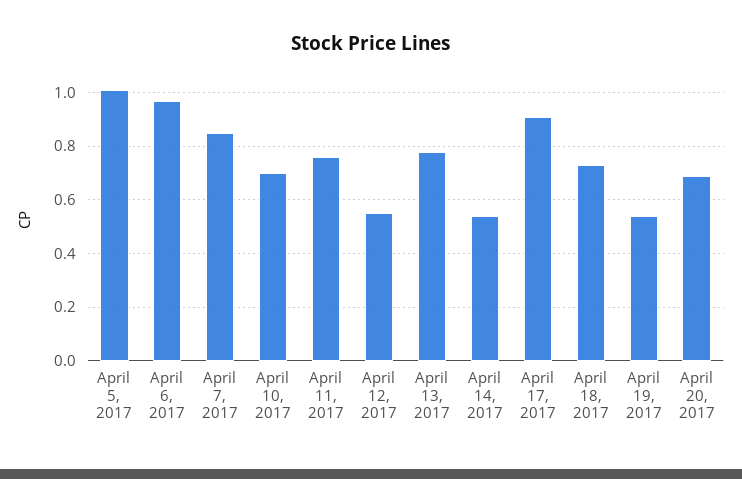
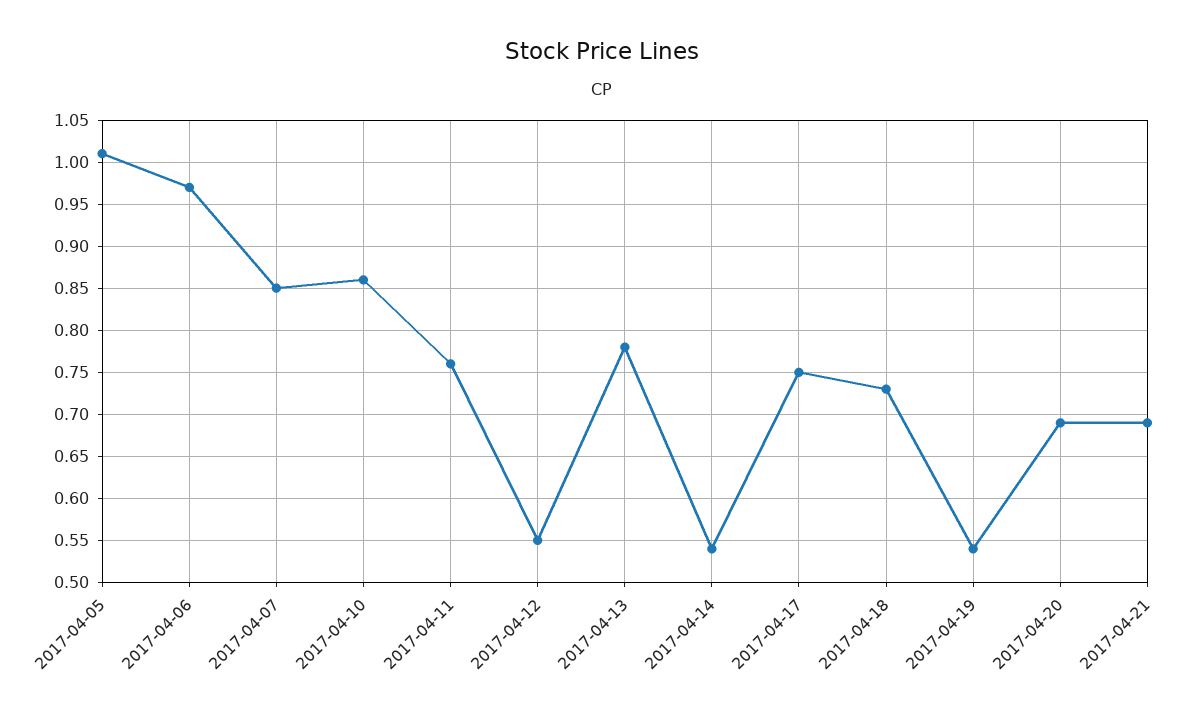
April 10, 2017: 0.7 -> 0.86
April 17, 2017: 0.9 -> 0.75
2017-04-21: none -> 0.69

